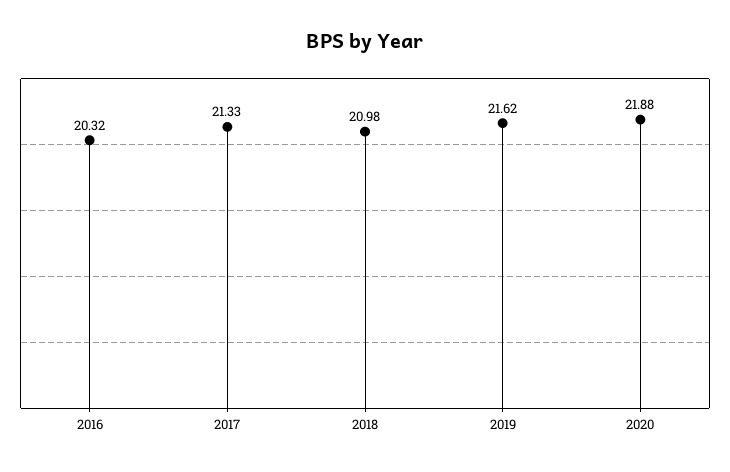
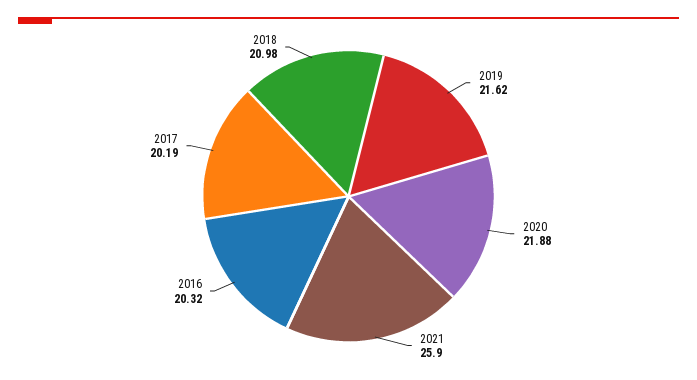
2017: 21.33 -> 20.19
2021: none -> 25.9

